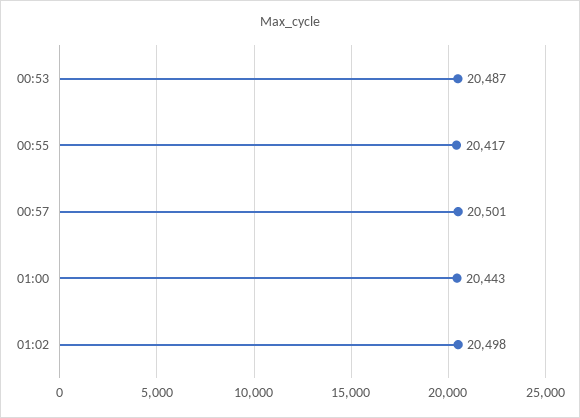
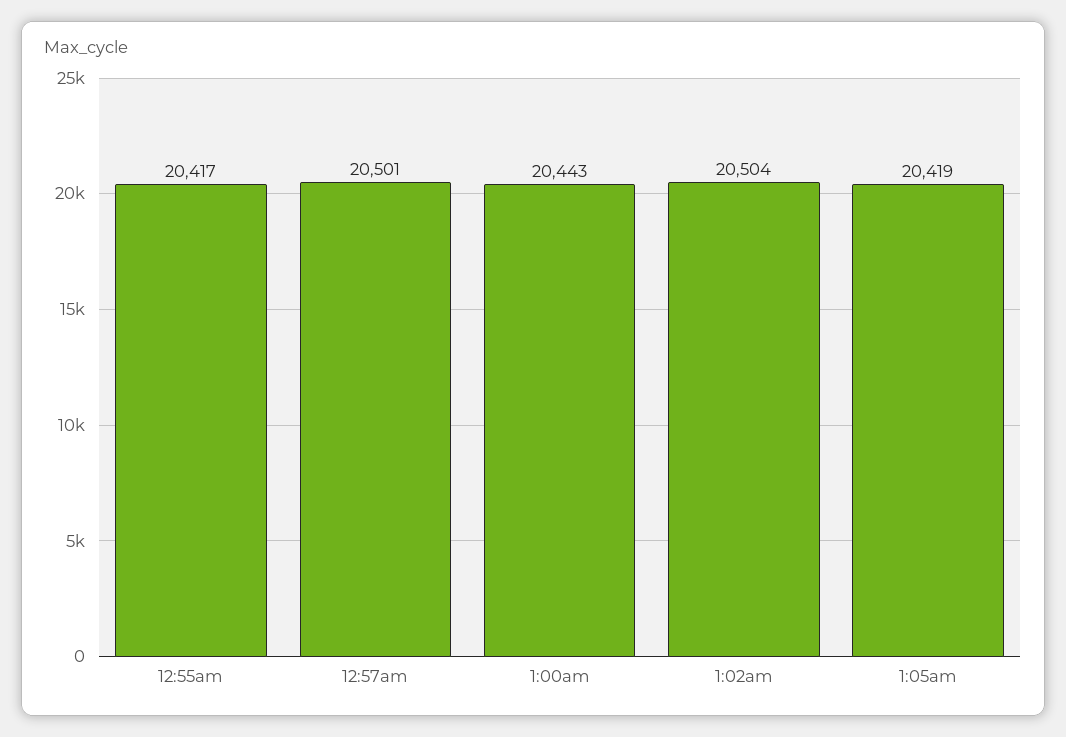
00:53: 20487 -> none
01:02: 20498 -> 20504
1:05am: none -> 20419

